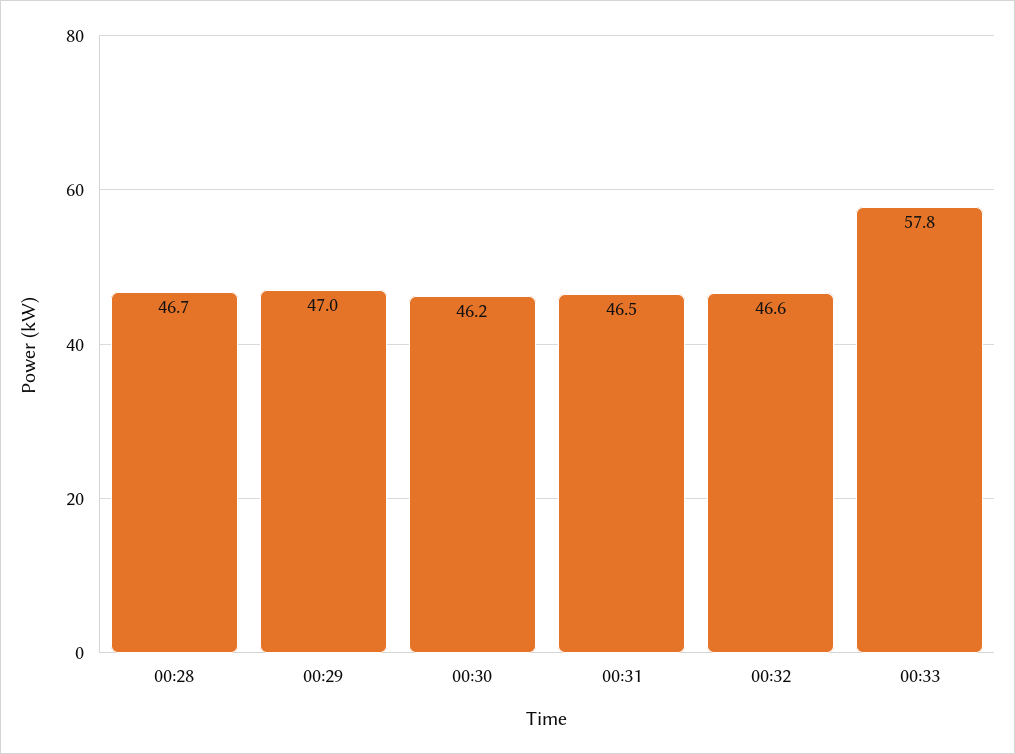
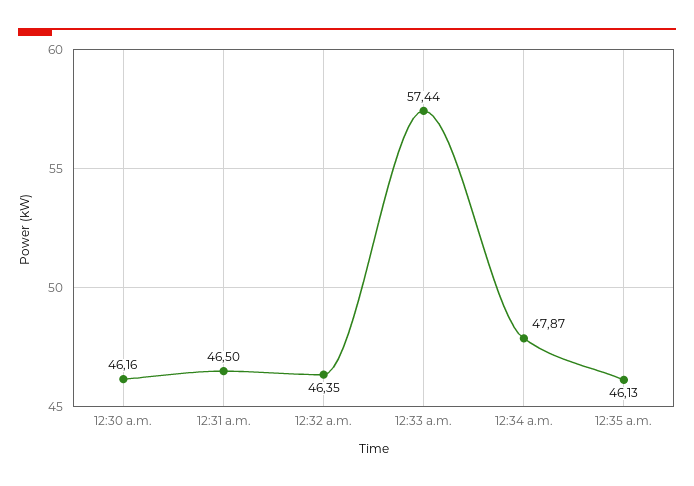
00:28: 46.7 -> none
00:29: 47 -> none
00:32: 46.6 -> 46.35
00:33: 57.8 -> 57.44
12:34 a.m.: none -> 47.87
12:35 a.m.: none -> 46.13

